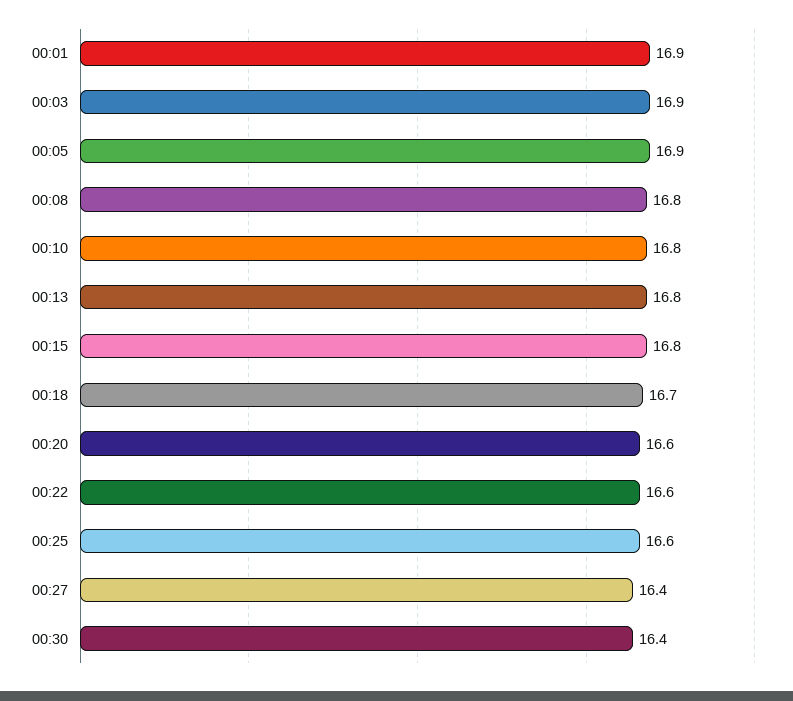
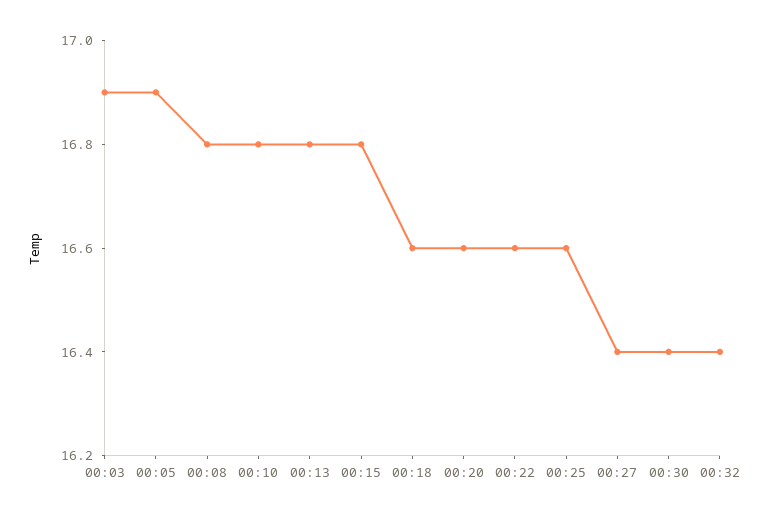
00:01: 16.9 -> none
00:18: 16.7 -> 16.6
00:32: none -> 16.4

